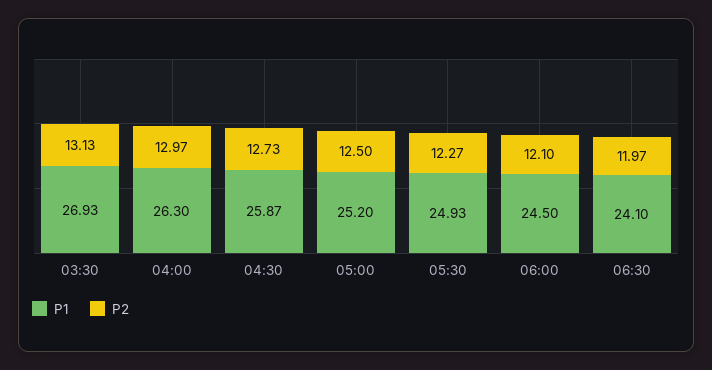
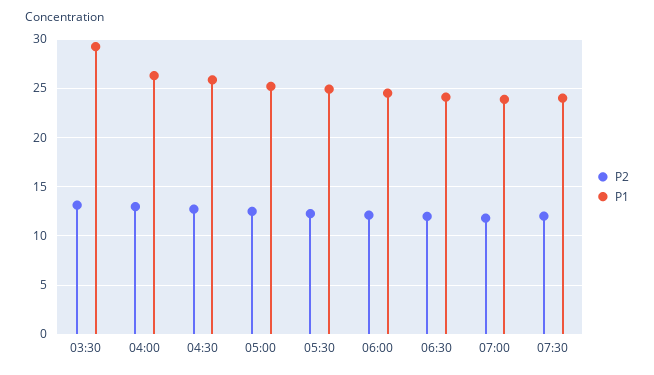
P1, 03:30: 26.93 -> 29
P2, 07:00: none -> 12
P1, 07:00: none -> 24
P2, 07:30: none -> 12
P1, 07:30: none -> 24

